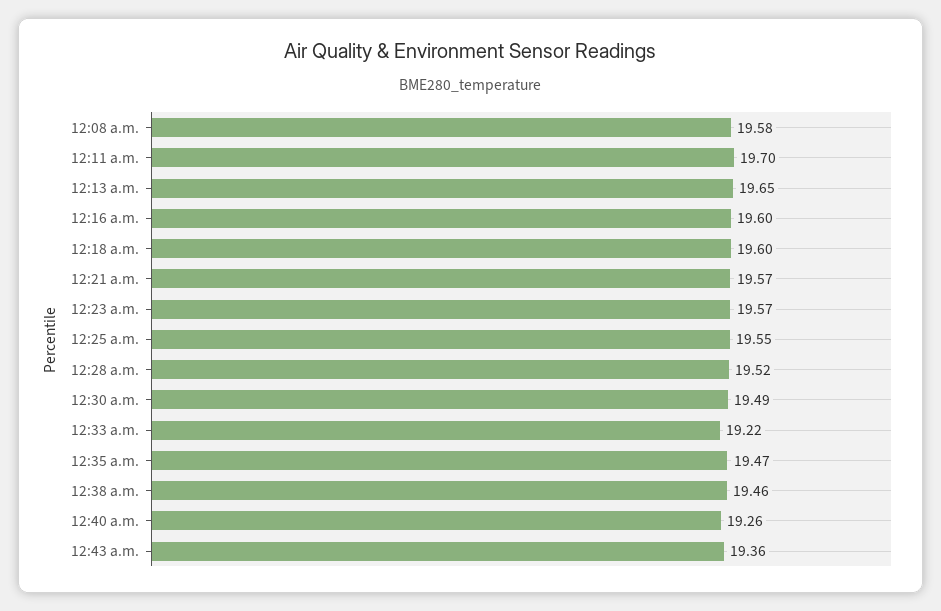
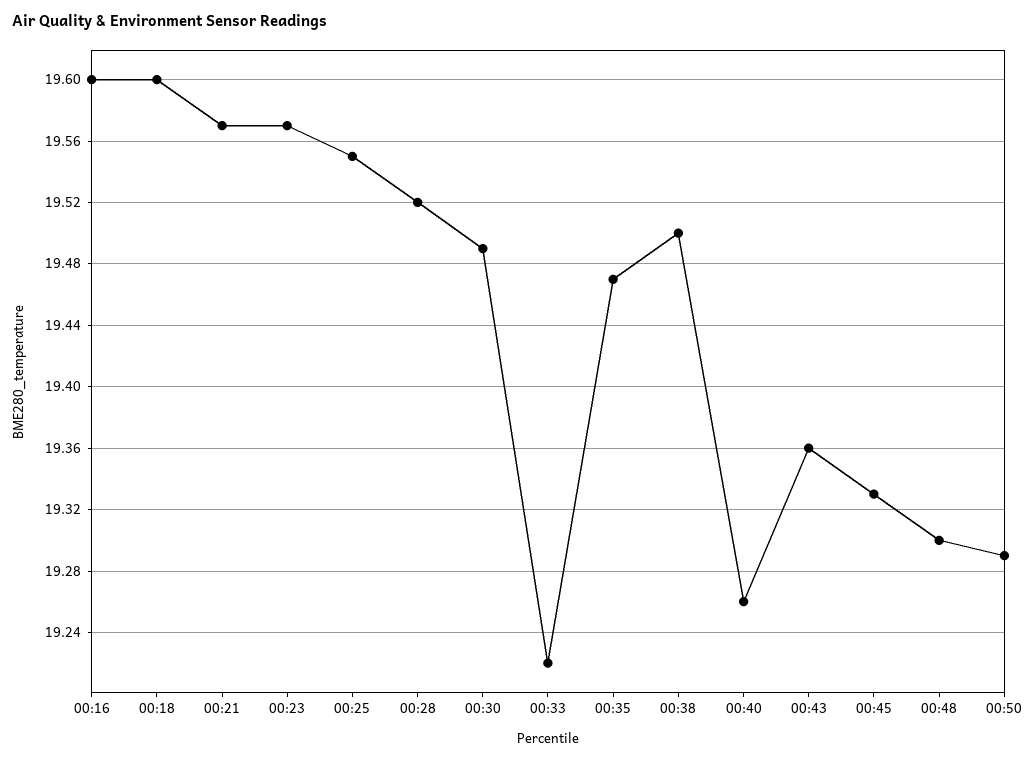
12:08 a.m.: 19.58 -> none
12:11 a.m.: 19.7 -> none
12:13 a.m.: 19.65 -> none
12:38 a.m.: 19.46 -> 19.5
00:45: none -> 19.33
00:48: none -> 19.3
00:50: none -> 19.29

